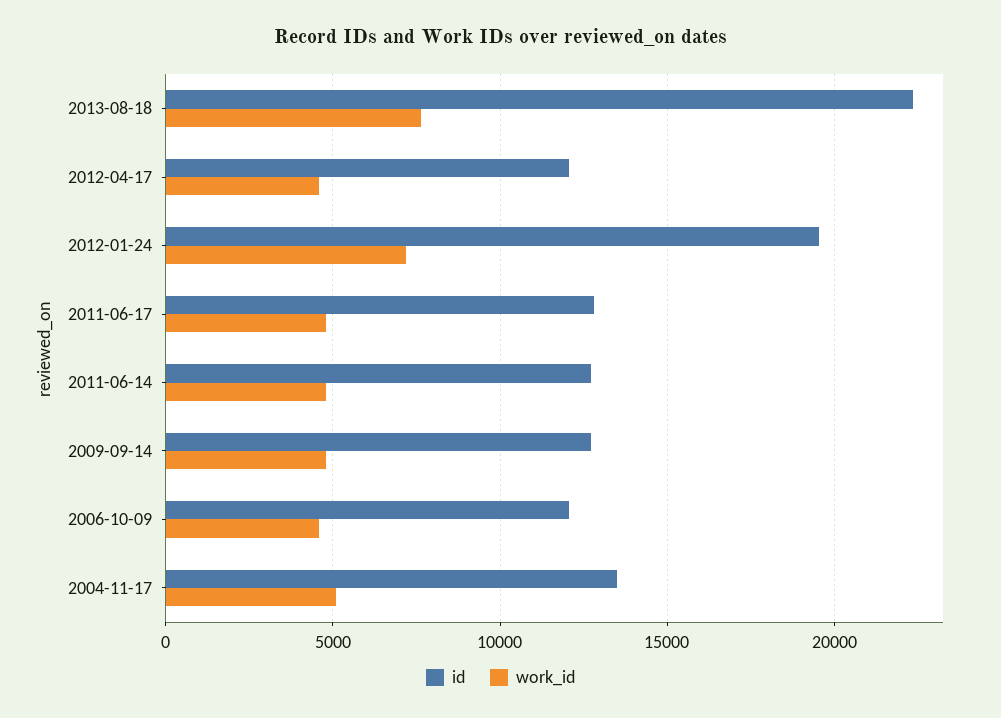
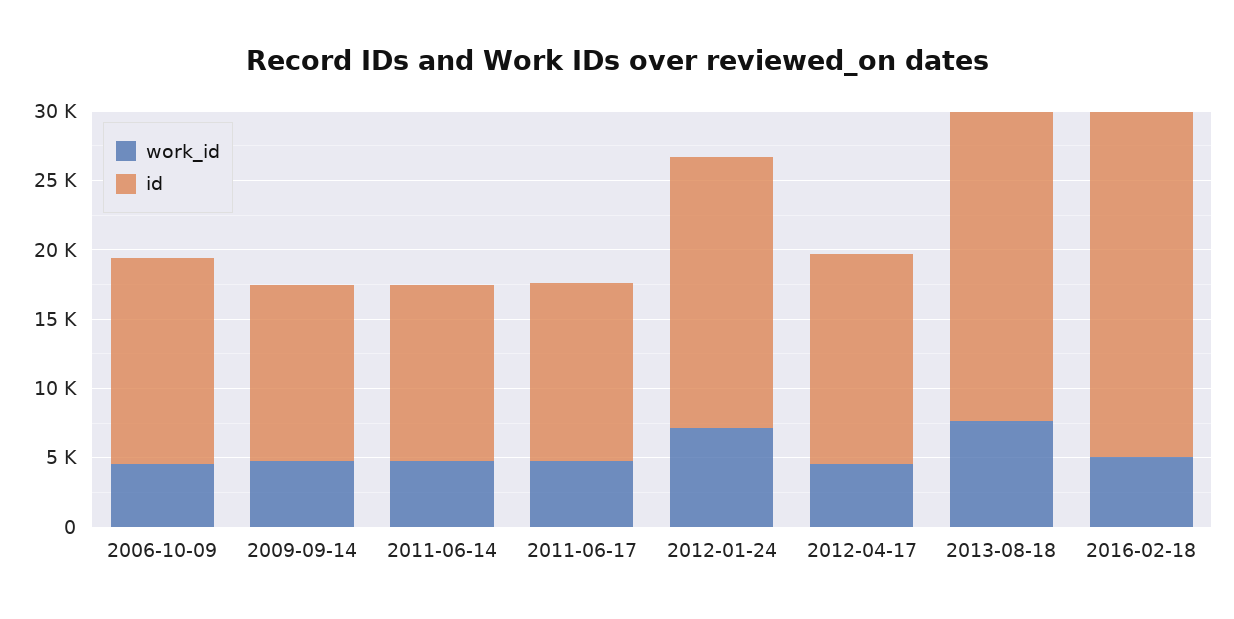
id, 2012-04-17: 12000 -> 15000
id, 2006-10-09: 12000 -> 15000
id, 2004-11-17: 13500 -> none
work_id, 2004-11-17: 5000 -> none
work_id, 2016-02-18: none -> 5000
id, 2016-02-18: none -> 25000

